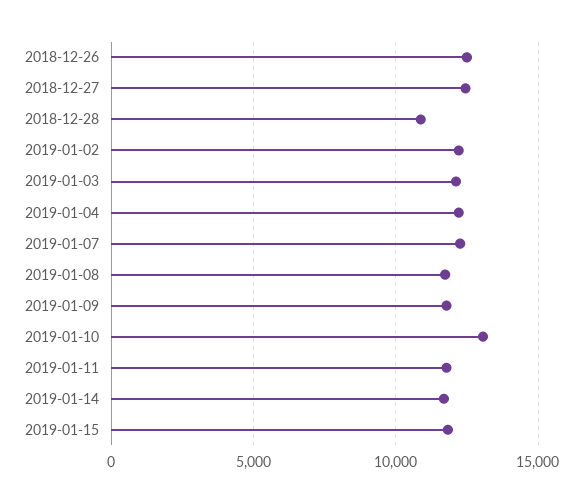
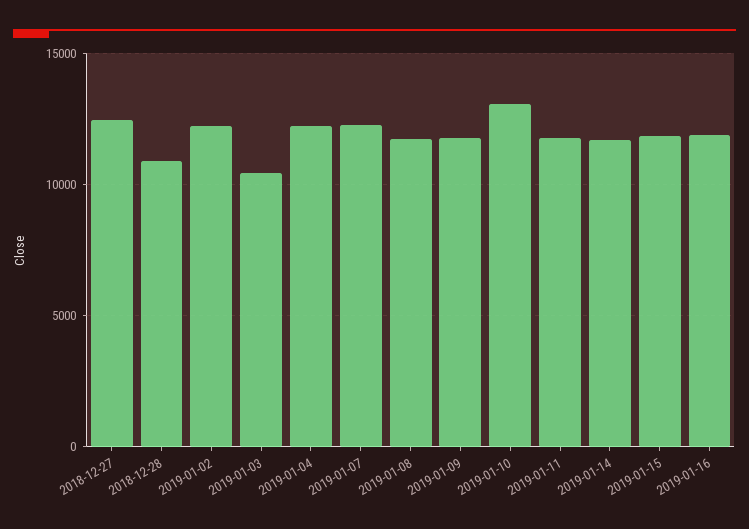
2018-12-26: 12500 -> none
2019-01-03: 12000 -> 10500
2019-01-16: none -> 12000

